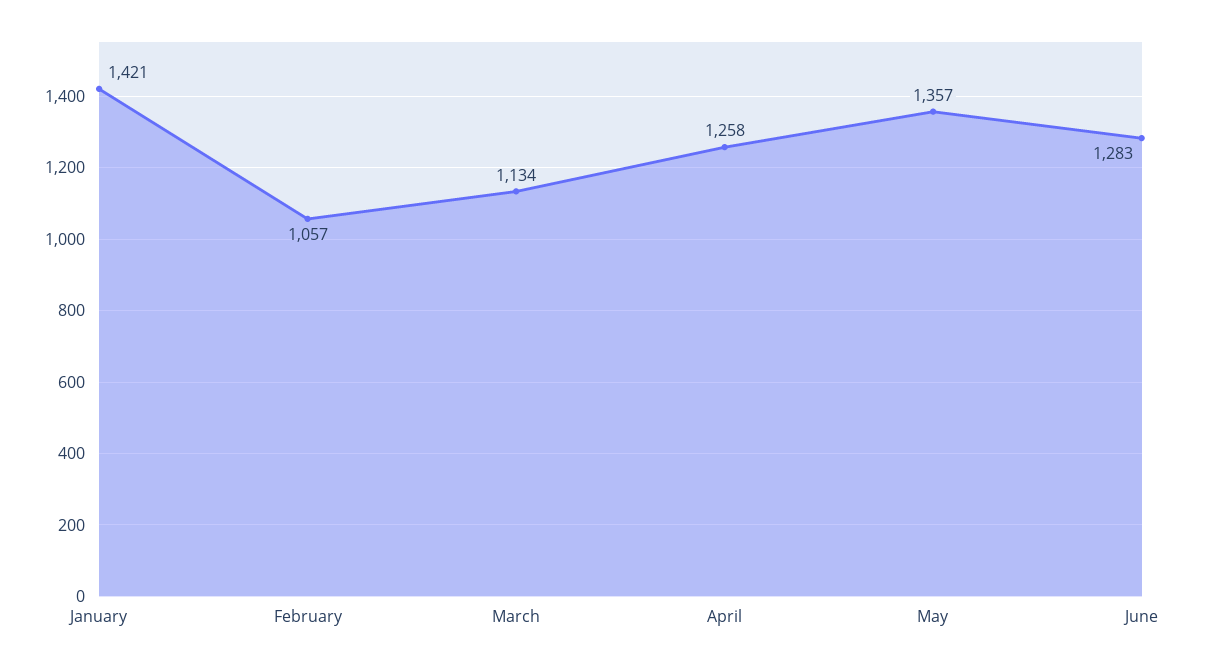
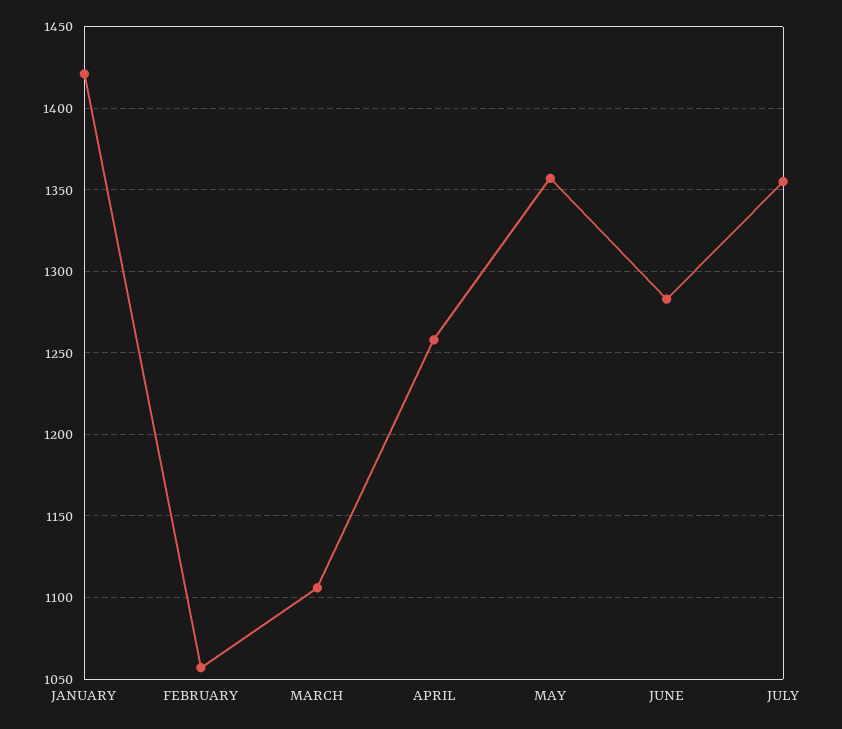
March: 1134 -> 1105
JULY: none -> 1355

